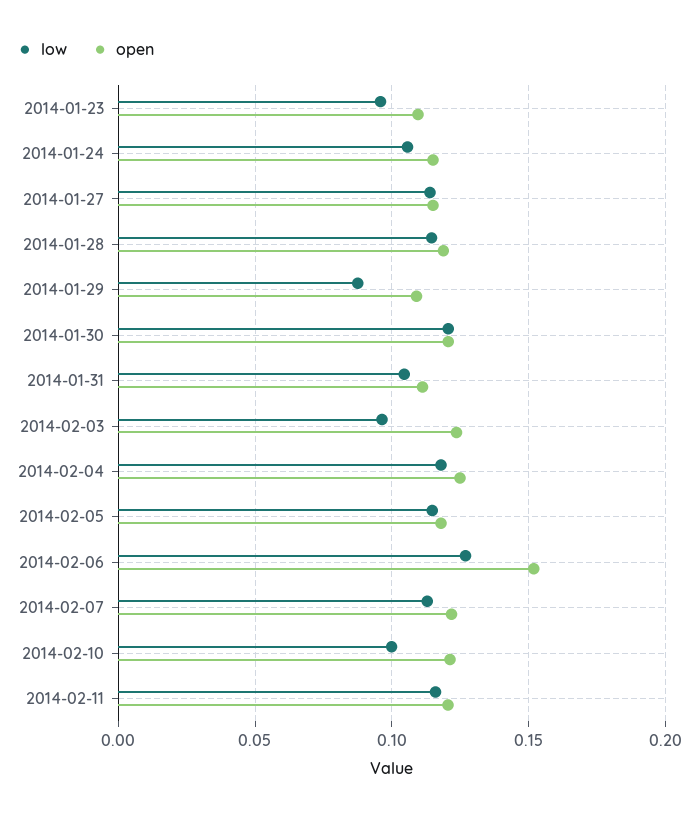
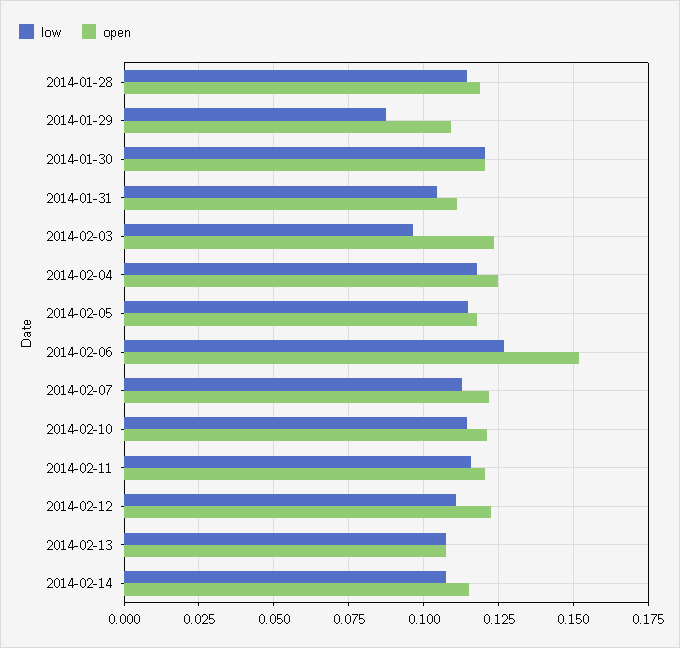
low, 2014-01-23: 0.095 -> none
open, 2014-01-23: 0.11 -> none
low, 2014-01-24: 0.105 -> none
open, 2014-01-24: 0.115 -> none
low, 2014-01-27: 0.115 -> none
open, 2014-01-27: 0.115 -> none
low, 2014-02-10: 0.1 -> 0.115
low, 2014-02-12: none -> 0.11
open, 2014-02-12: none -> 0.1225
low, 2014-02-13: none -> 0.1075
open, 2014-02-13: none -> 0.1075
low, 2014-02-14: none -> 0.1075
open, 2014-02-14: none -> 0.115

